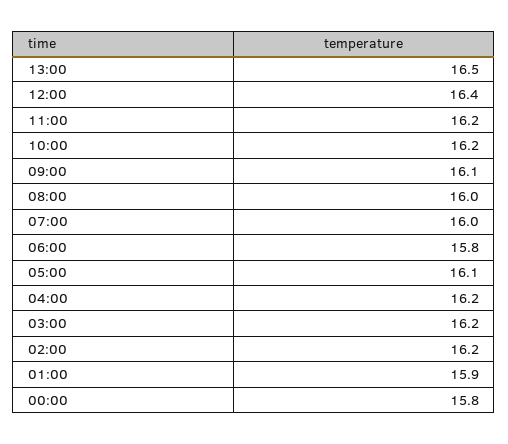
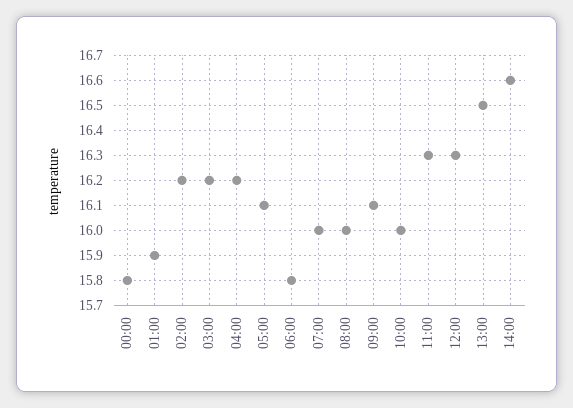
12:00: 16.4 -> 16.3
11:00: 16.2 -> 16.3
10:00: 16.2 -> 16
14:00: none -> 16.6

